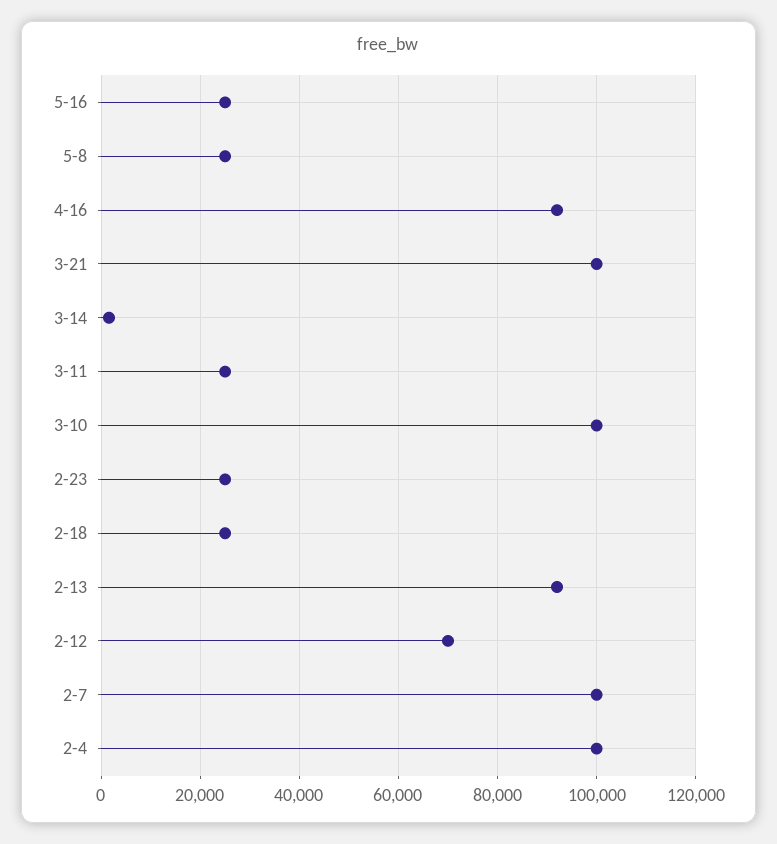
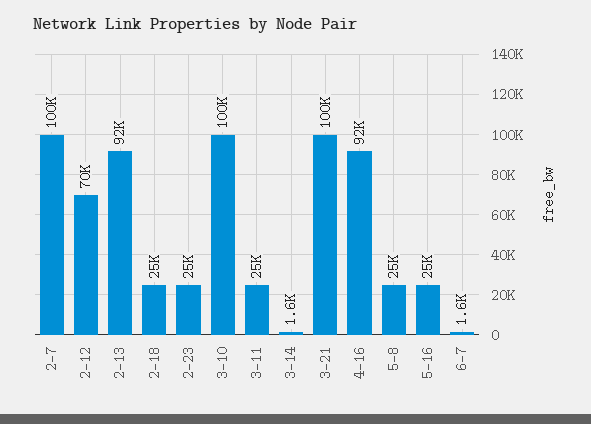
2-4: 100000 -> none
6-7: none -> 1600

